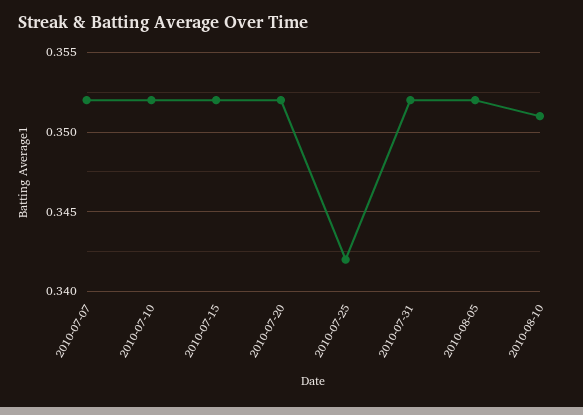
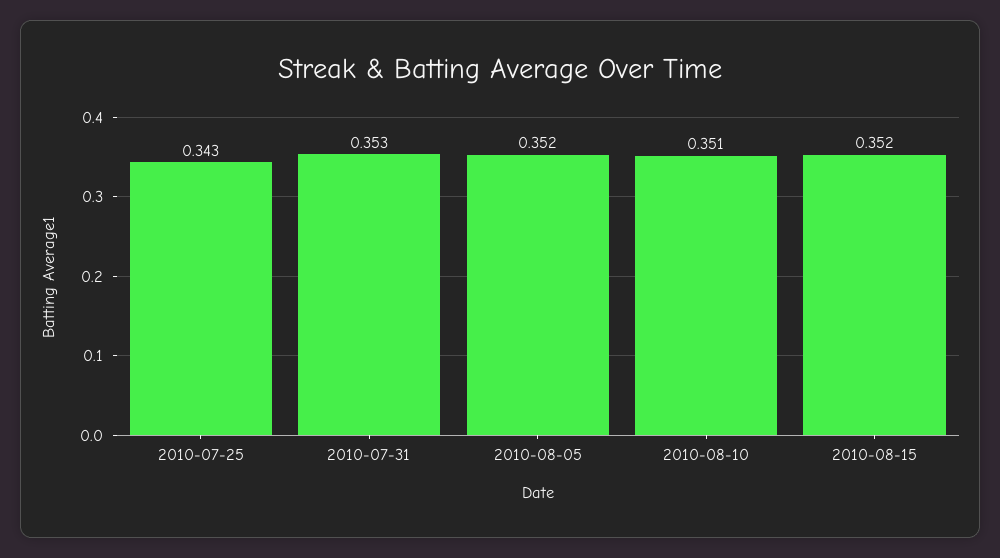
2010-07-07: 0.352 -> none
2010-07-10: 0.352 -> none
2010-07-15: 0.352 -> none
2010-07-20: 0.352 -> none
2010-07-25: 0.342 -> 0.343
2010-07-31: 0.352 -> 0.353
2010-08-15: none -> 0.352

